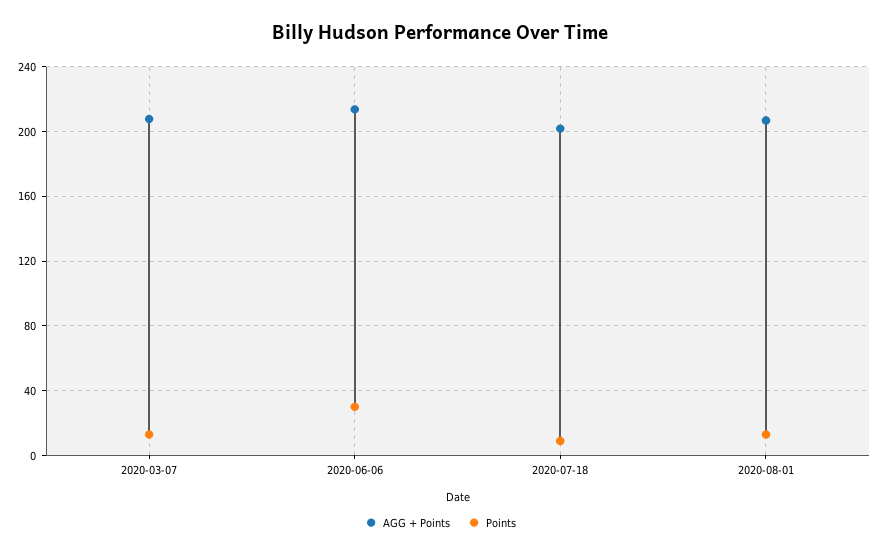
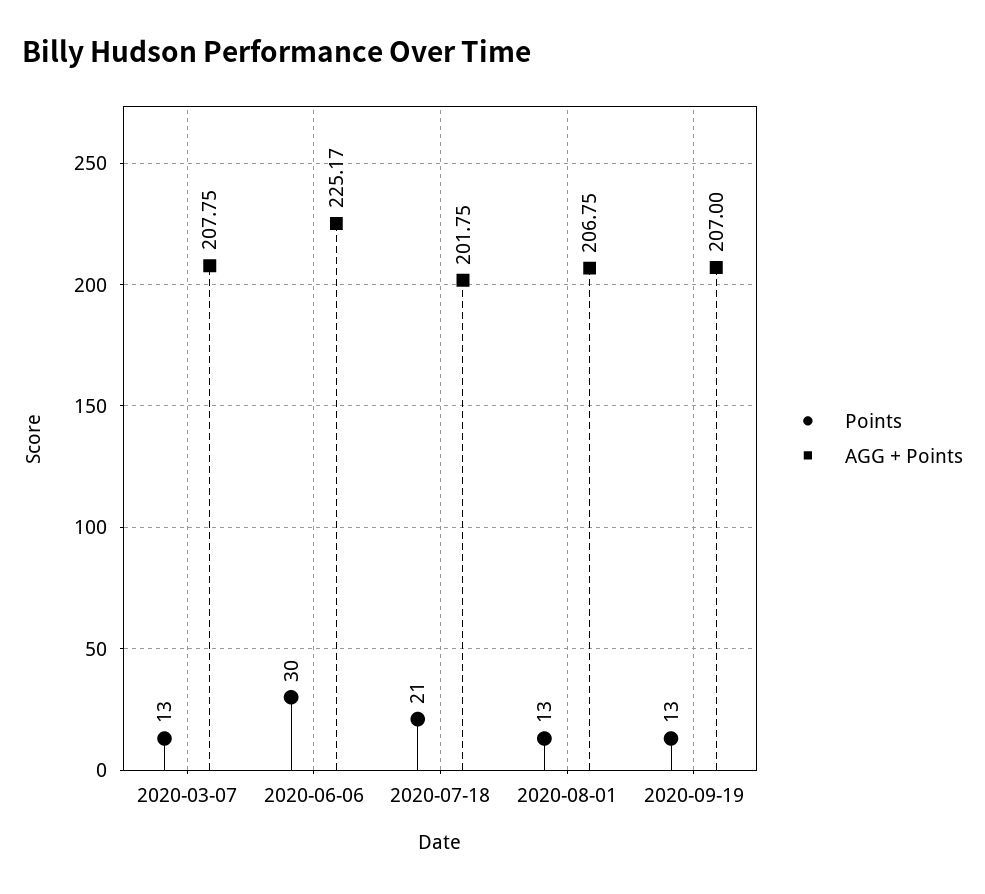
AGG + Points, 2020-06-06: 215 -> 225.17
Points, 2020-07-18: 10 -> 21
Points, 2020-09-19: none -> 13
AGG + Points, 2020-09-19: none -> 207

